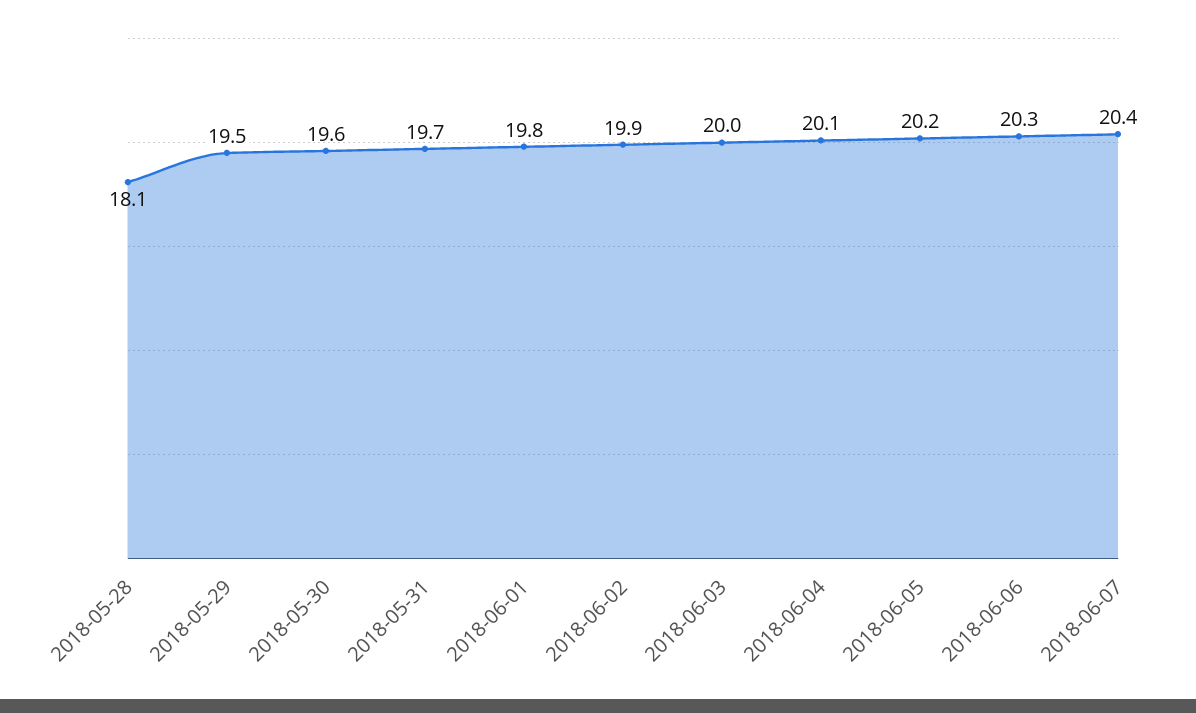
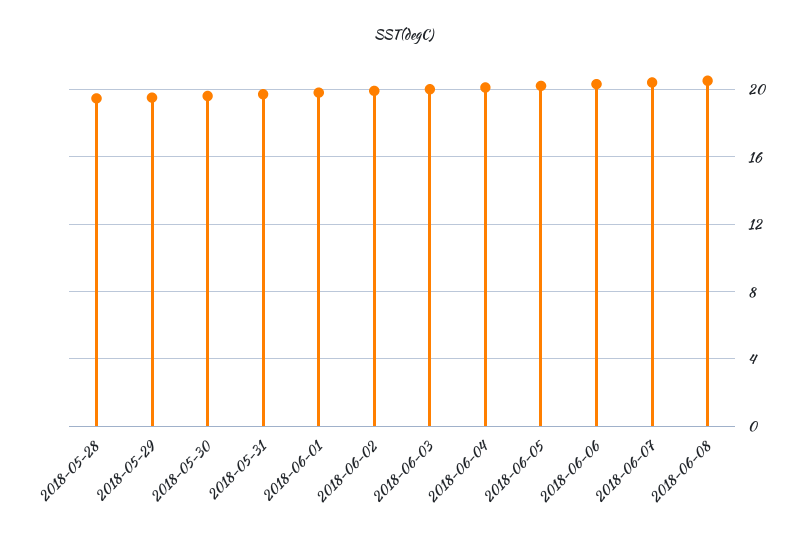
2018-05-28: 18.1 -> 19.5
2018-06-08: none -> 20.5

